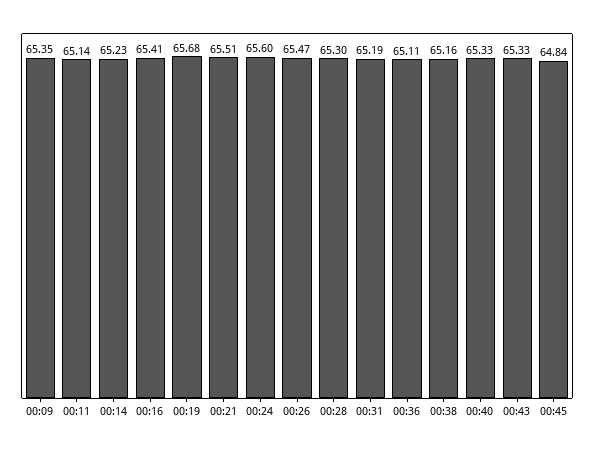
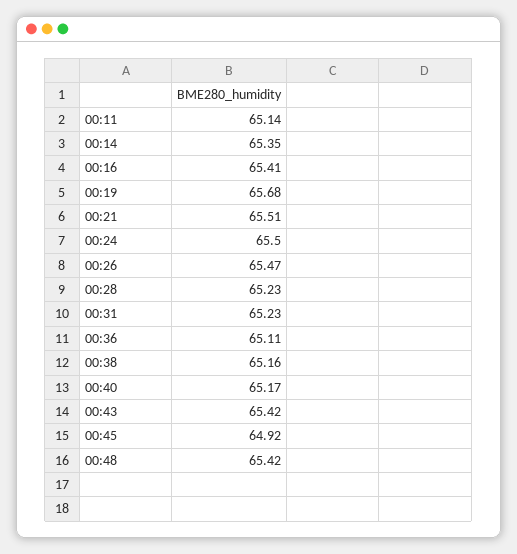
00:09: 65.35 -> none
00:14: 65.23 -> 65.35
00:24: 65.6 -> 65.5
00:28: 65.3 -> 65.23
00:31: 65.19 -> 65.23
00:40: 65.33 -> 65.17
00:43: 65.33 -> 65.42
00:45: 64.84 -> 64.92
00:48: none -> 65.42

